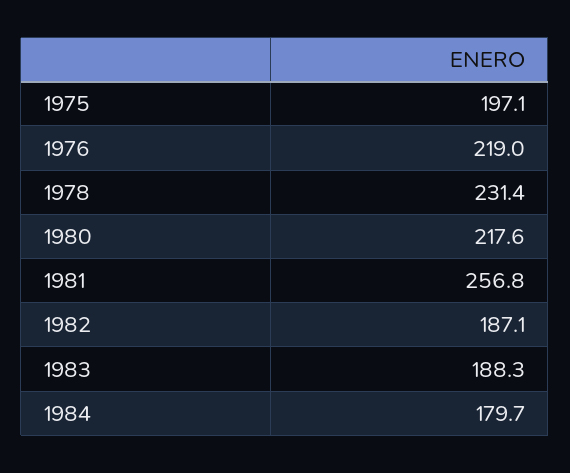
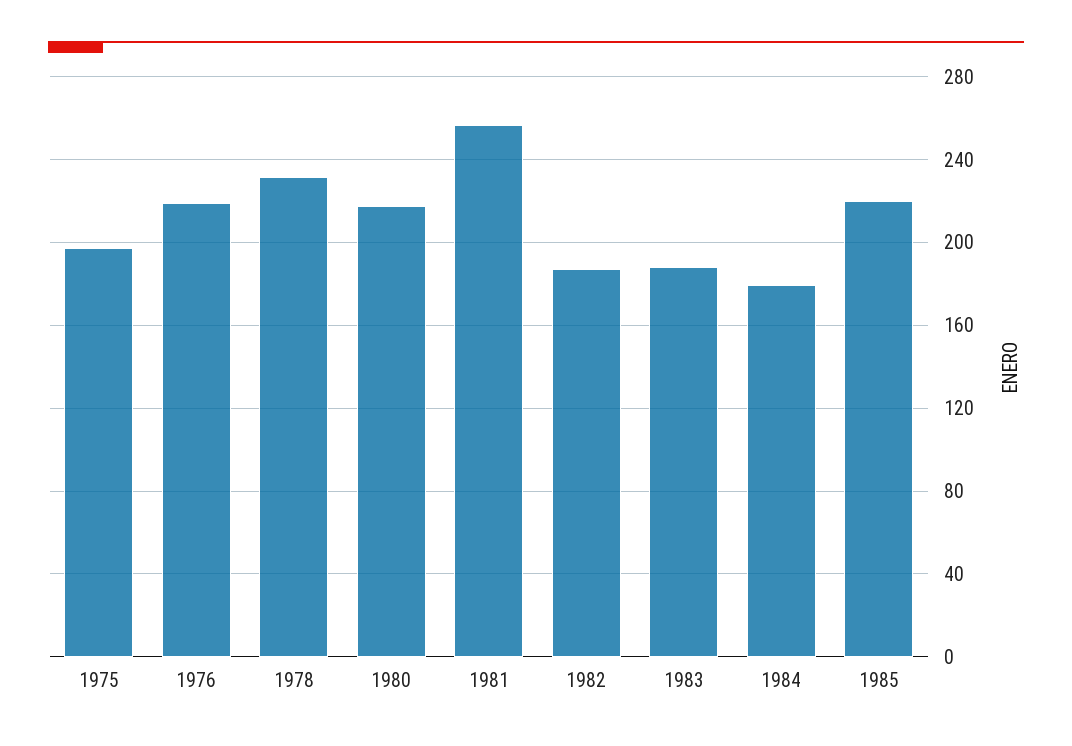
1985: none -> 220

